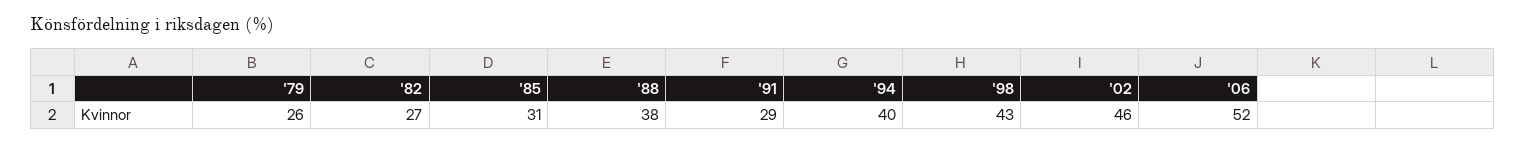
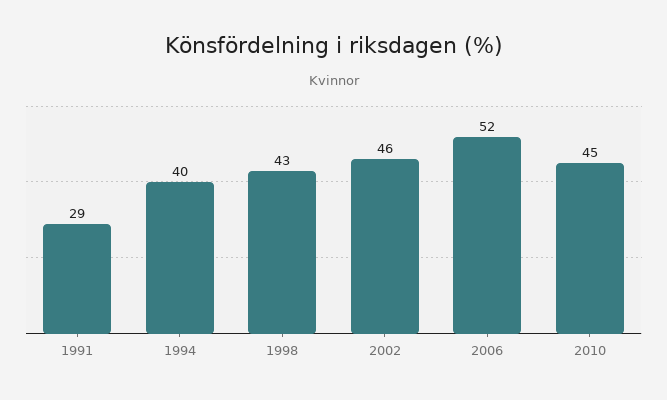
'79: 26 -> none
'82: 27 -> none
'85: 31 -> none
'88: 38 -> none
2010: none -> 45

